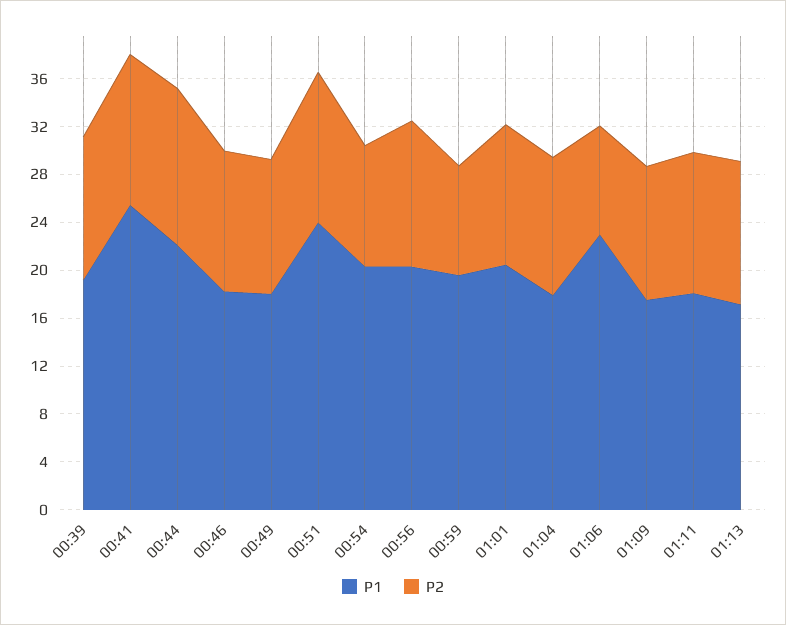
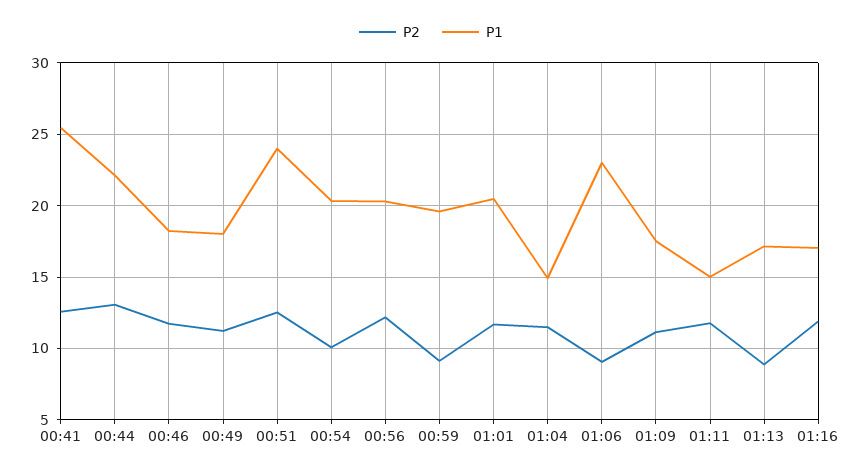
P1, 00:39: 19 -> none
P2, 00:39: 12 -> none
P1, 01:04: 18 -> 15
P1, 01:11: 18 -> 15
P2, 01:13: 12 -> 9
P2, 01:16: none -> 12
P1, 01:16: none -> 17

